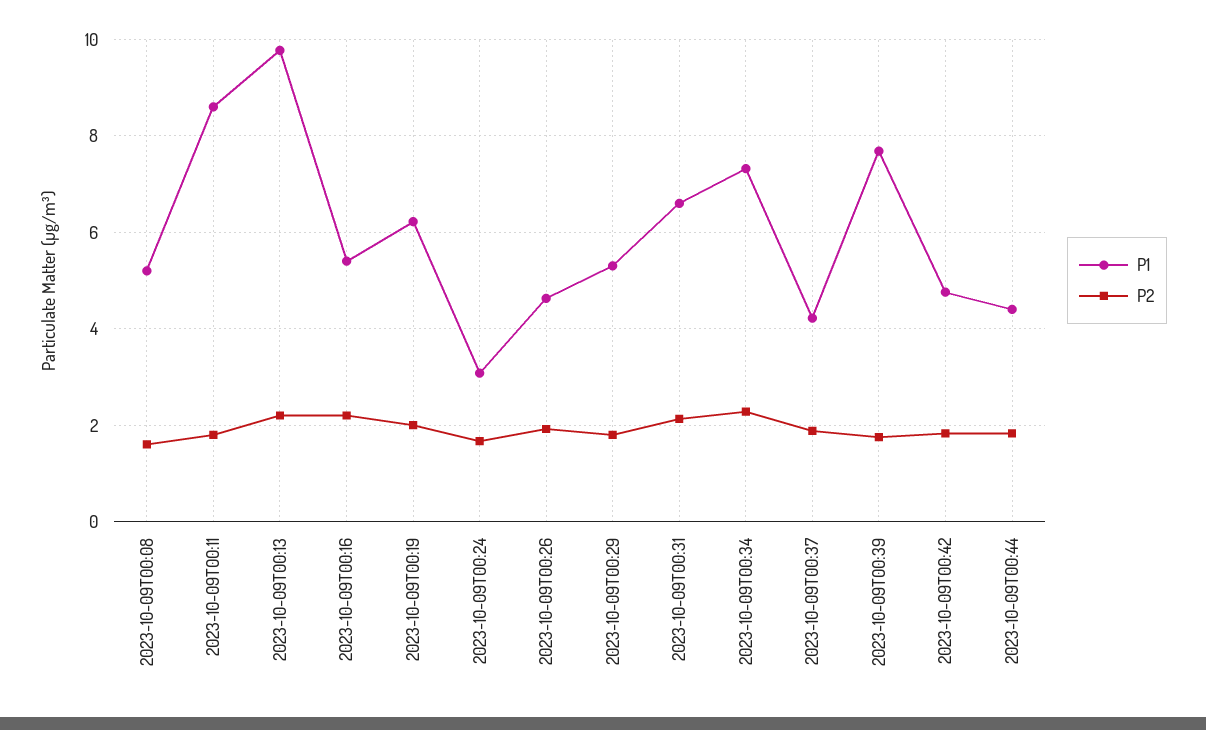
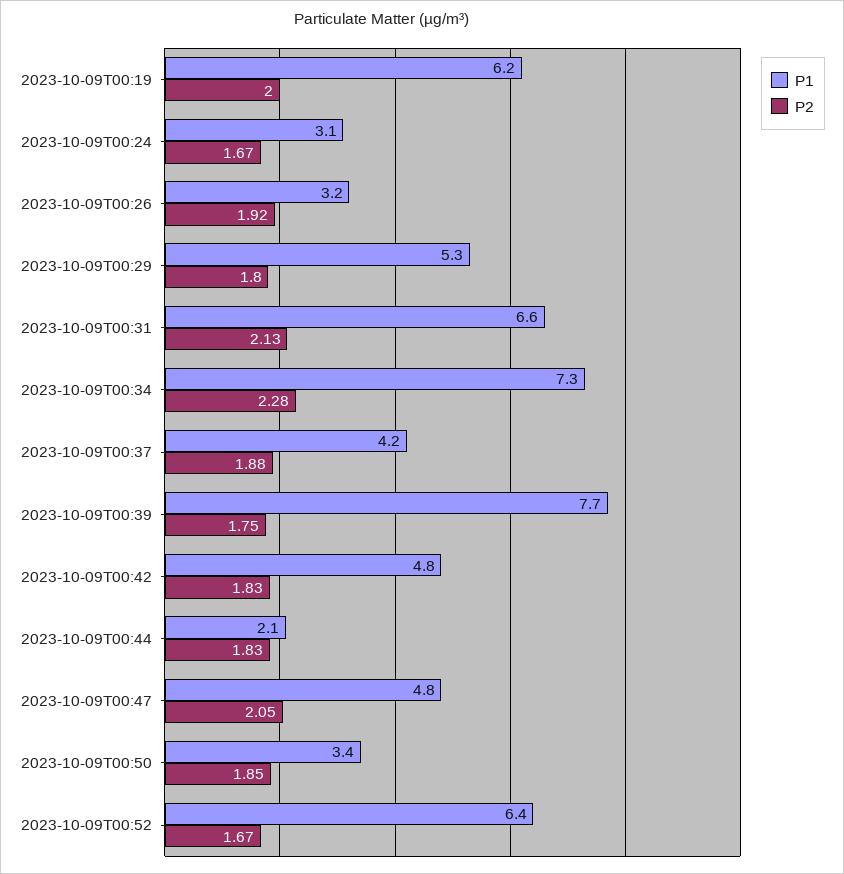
P1, 2023-10-09T00:08: 5.2 -> none
P2, 2023-10-09T00:08: 1.6 -> none
P1, 2023-10-09T00:11: 8.6 -> none
P2, 2023-10-09T00:11: 1.8 -> none
P1, 2023-10-09T00:13: 9.8 -> none
P2, 2023-10-09T00:13: 2.2 -> none
P1, 2023-10-09T00:16: 5.4 -> none
P2, 2023-10-09T00:16: 2.2 -> none
P1, 2023-10-09T00:26: 4.6 -> 3.2
P1, 2023-10-09T00:44: 4.4 -> 2.1
P1, 2023-10-09T00:47: none -> 4.8
P2, 2023-10-09T00:47: none -> 2.05
P1, 2023-10-09T00:50: none -> 3.4
P2, 2023-10-09T00:50: none -> 1.85
P1, 2023-10-09T00:52: none -> 6.4
P2, 2023-10-09T00:52: none -> 1.67

